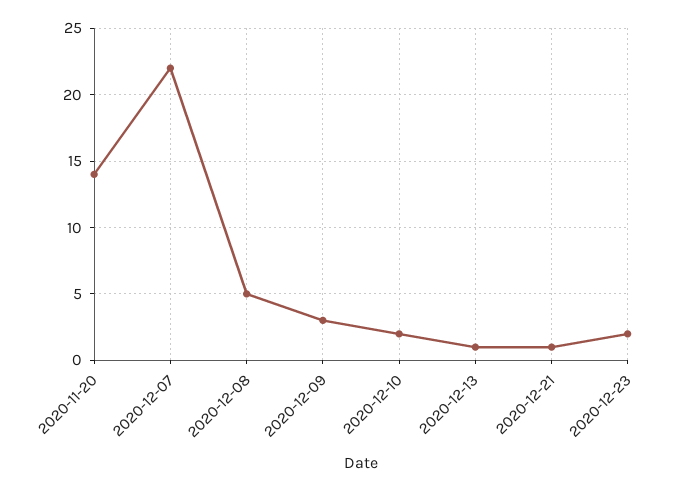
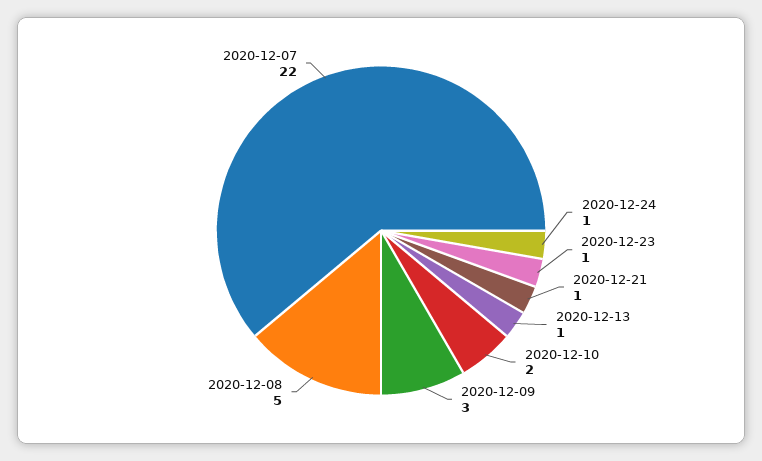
2020-11-20: 14 -> none
2020-12-23: 2 -> 1
2020-12-24: none -> 1

